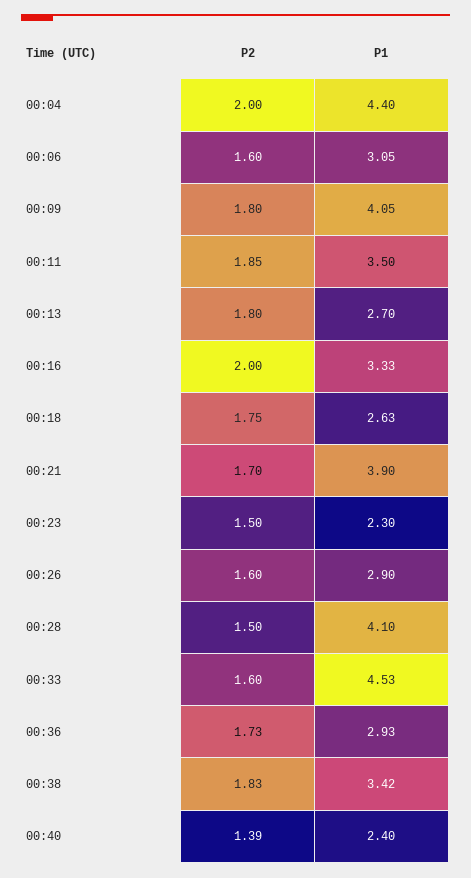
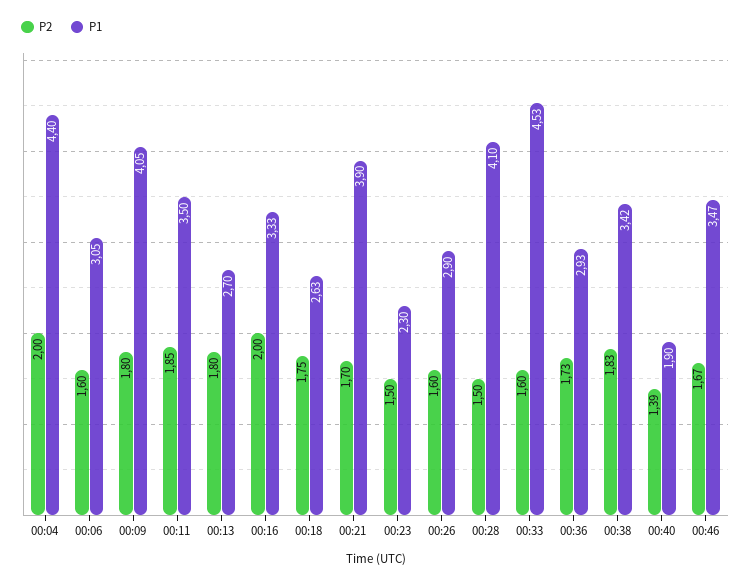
P1, 00:40: 2.4 -> 1.9
P2, 00:46: none -> 1.67
P1, 00:46: none -> 3.47

